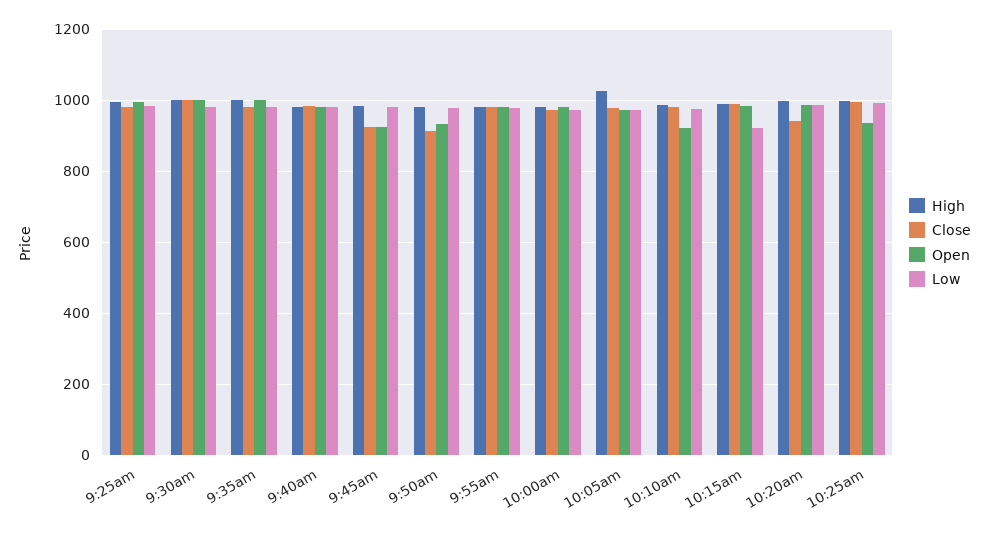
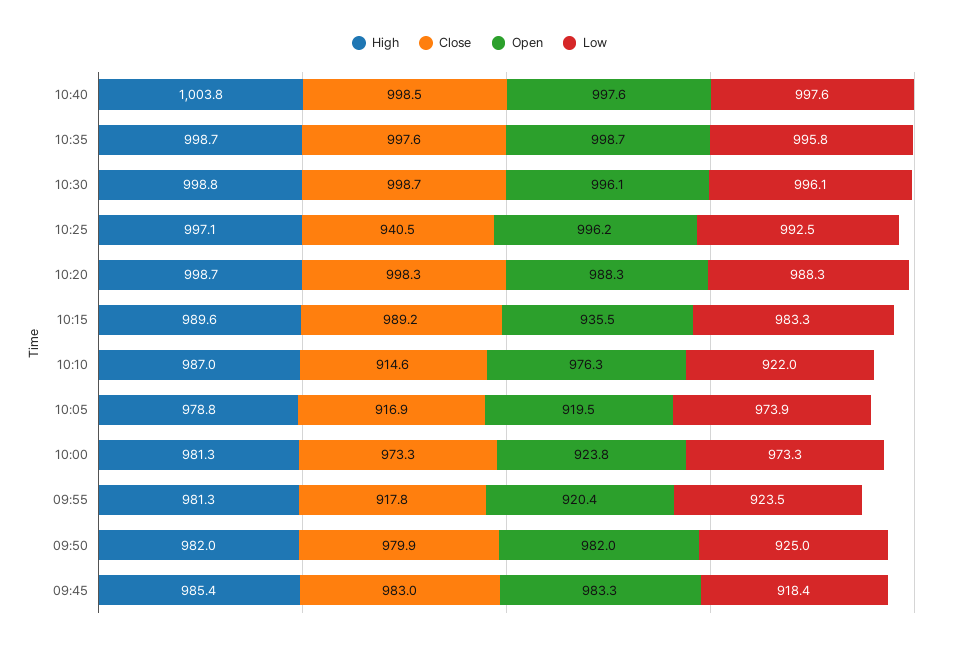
High, 9:25am: 1000 -> none
Close, 9:25am: 980 -> none
Open, 9:25am: 1000 -> none
Low, 9:25am: 980 -> none
High, 9:30am: 1000 -> none
Close, 9:30am: 1000 -> none
Open, 9:30am: 1000 -> none
Low, 9:30am: 980 -> none
High, 9:35am: 1000 -> none
Close, 9:35am: 980 -> none
Open, 9:35am: 1000 -> none
Low, 9:35am: 980 -> none
High, 9:40am: 980 -> none
Close, 9:40am: 980 -> none
Open, 9:40am: 980 -> none
Low, 9:40am: 980 -> none
Close, 9:45am: 920 -> 983
Open, 9:45am: 920 -> 983.3
Low, 9:45am: 980 -> 918.4
Close, 9:50am: 920 -> 979.9
Open, 9:50am: 940 -> 982
Low, 9:50am: 980 -> 925
Close, 9:55am: 980 -> 917.8
Open, 9:55am: 980 -> 920.4
Low, 9:55am: 980 -> 923.5
Open, 10:00am: 980 -> 923.8
High, 10:05am: 1020 -> 978.8
Close, 10:05am: 980 -> 916.9
Open, 10:05am: 980 -> 919.5
Close, 10:10am: 980 -> 914.6
Open, 10:10am: 920 -> 976.3
Low, 10:10am: 980 -> 922
Open, 10:15am: 980 -> 935.5
Low, 10:15am: 920 -> 983.3
Close, 10:20am: 940 -> 998.3
Close, 10:25am: 1000 -> 940.5
Open, 10:25am: 940 -> 996.2
High, 10:40: none -> 1003.8
Close, 10:40: none -> 998.5
Open, 10:40: none -> 997.6
Low, 10:40: none -> 997.6
High, 10:35: none -> 998.7
Close, 10:35: none -> 997.6
Open, 10:35: none -> 998.7
Low, 10:35: none -> 995.8
High, 10:30: none -> 998.8
Close, 10:30: none -> 998.7
Open, 10:30: none -> 996.1
Low, 10:30: none -> 996.1

